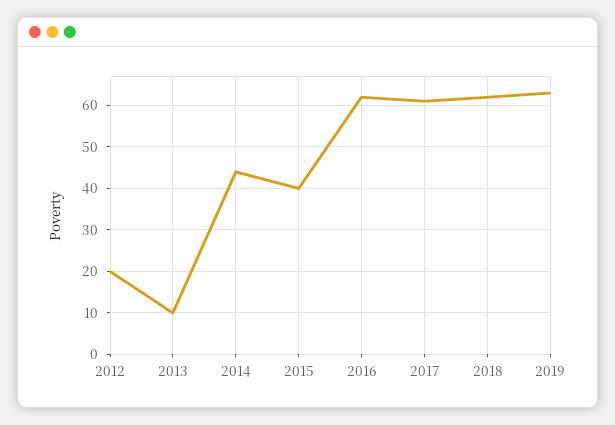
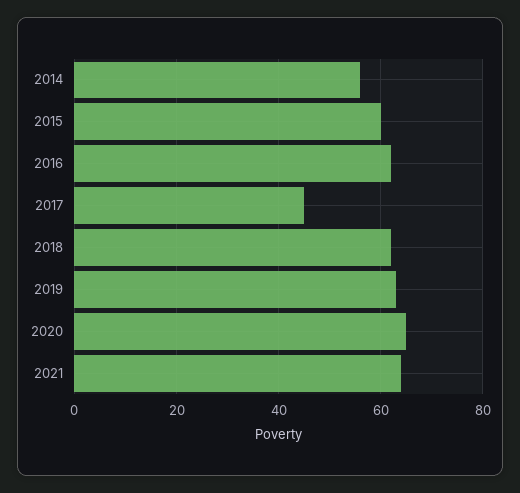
2012: 20 -> none
2013: 10 -> none
2014: 45 -> 55
2015: 40 -> 60
2017: 60 -> 45
2020: none -> 65
2021: none -> 65

